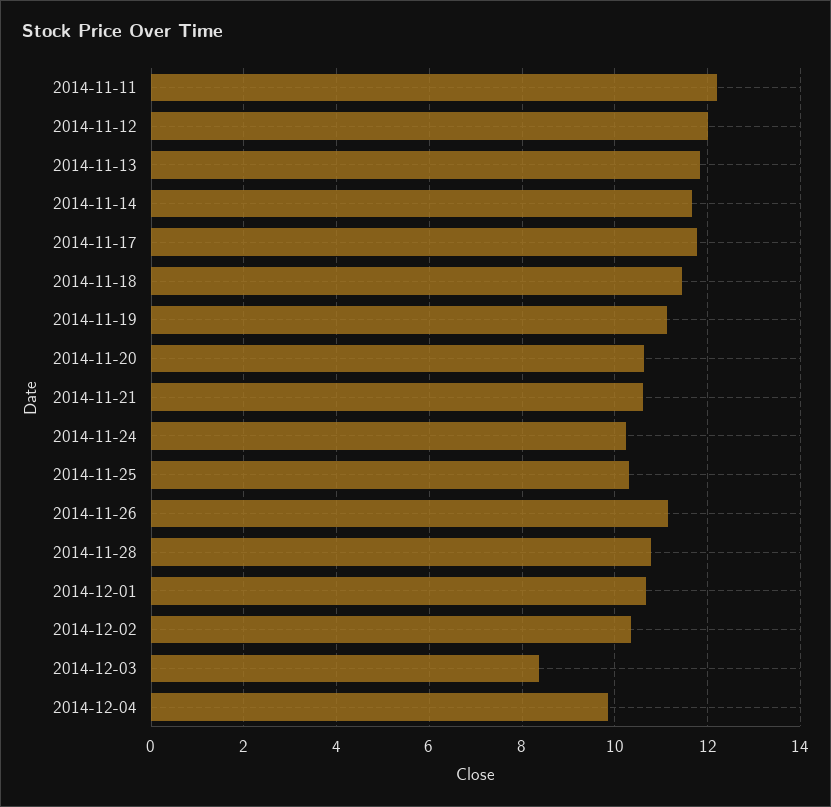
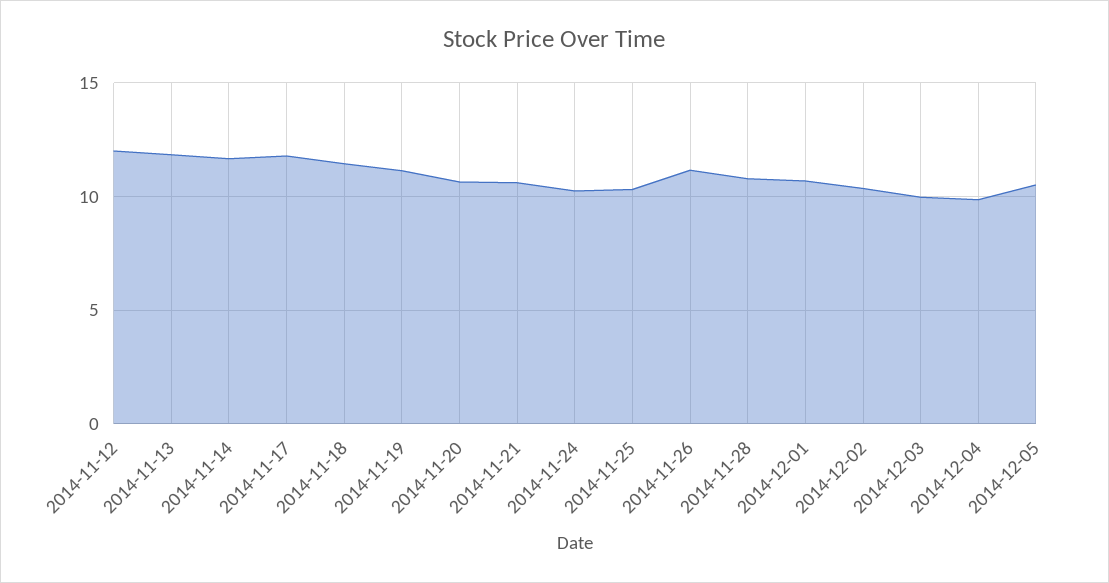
2014-11-11: 12.2 -> none
2014-12-03: 8.4 -> 10
2014-12-05: none -> 10.5

